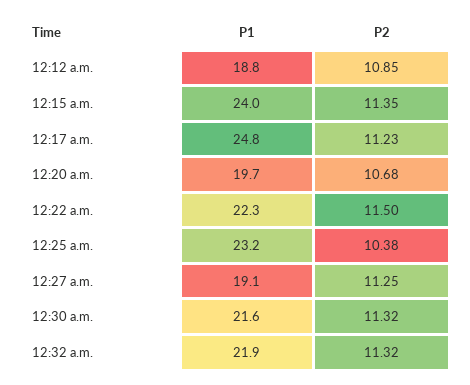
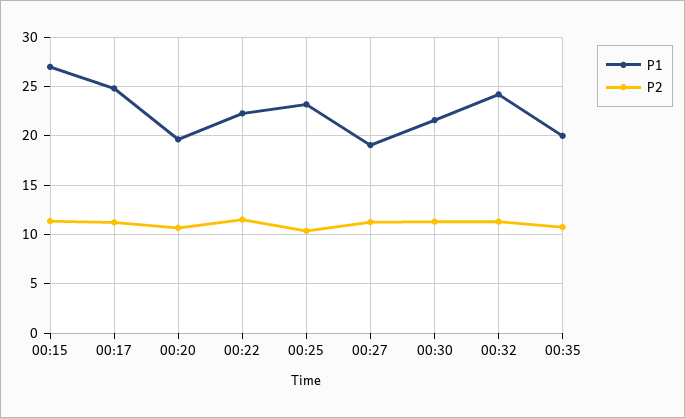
P1, 12:12 a.m.: 18.8 -> none
P2, 12:12 a.m.: 10.85 -> none
P1, 12:15 a.m.: 24 -> 27
P1, 12:32 a.m.: 21.9 -> 24
P1, 00:35: none -> 20
P2, 00:35: none -> 11

